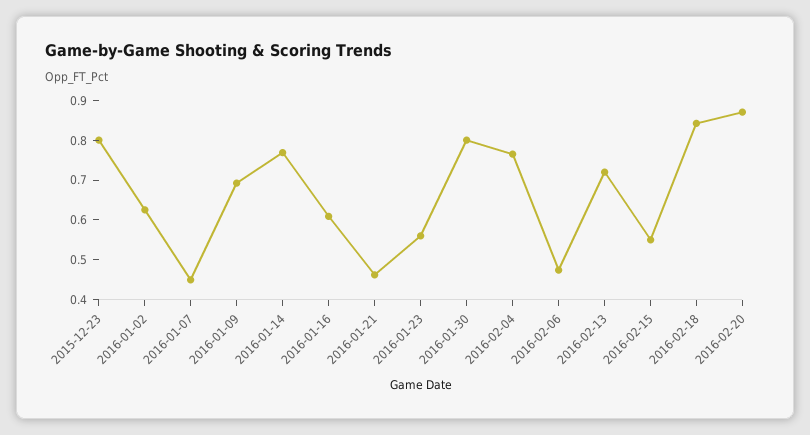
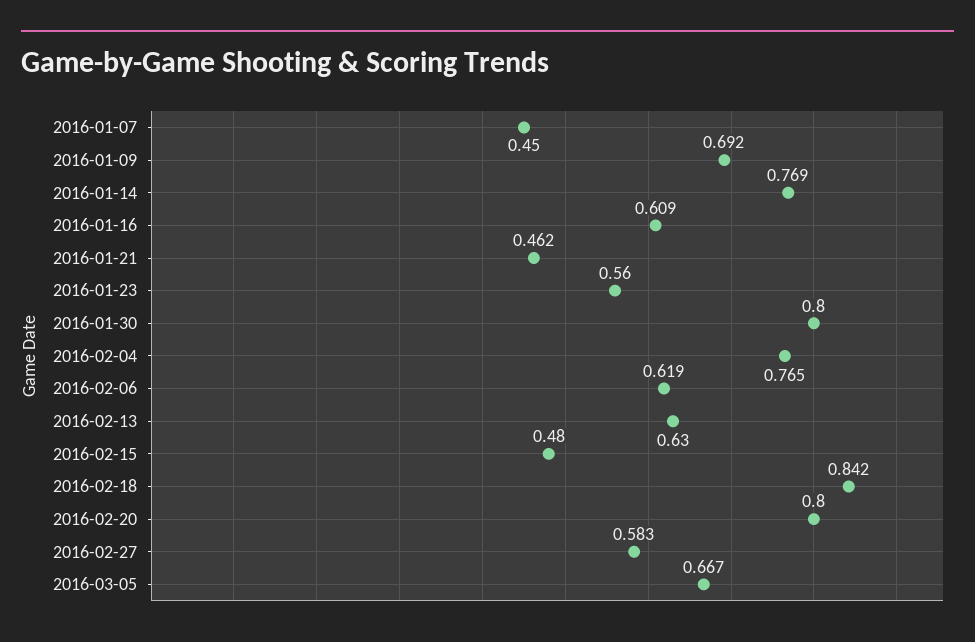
2015-12-23: 0.8 -> none
2016-01-02: 0.625 -> none
2016-02-06: 0.475 -> 0.619
2016-02-13: 0.725 -> 0.63
2016-02-15: 0.55 -> 0.48
2016-02-20: 0.875 -> 0.8
2016-02-27: none -> 0.583
2016-03-05: none -> 0.667

